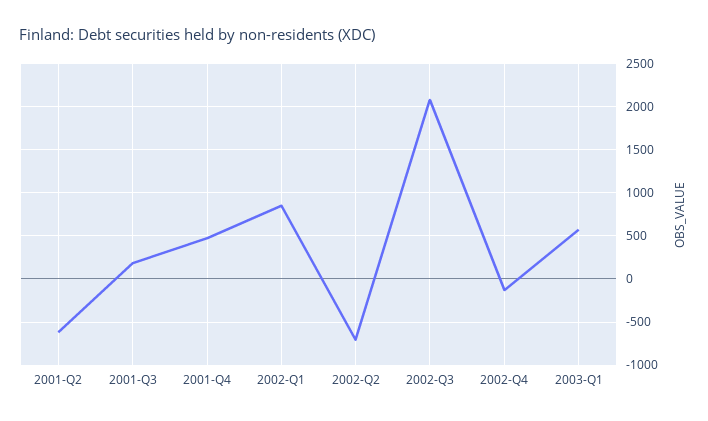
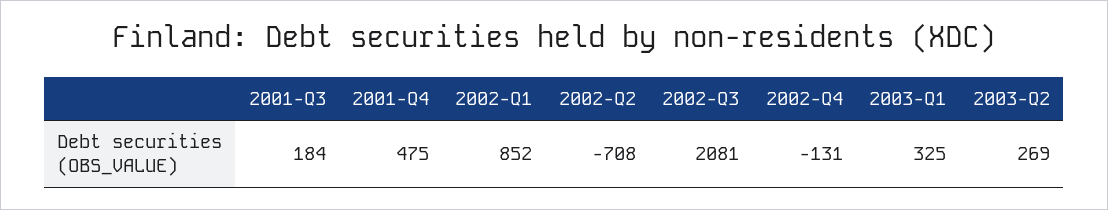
2001-Q2: -600 -> none
2003-Q1: 600 -> 325
2003-Q2: none -> 269

